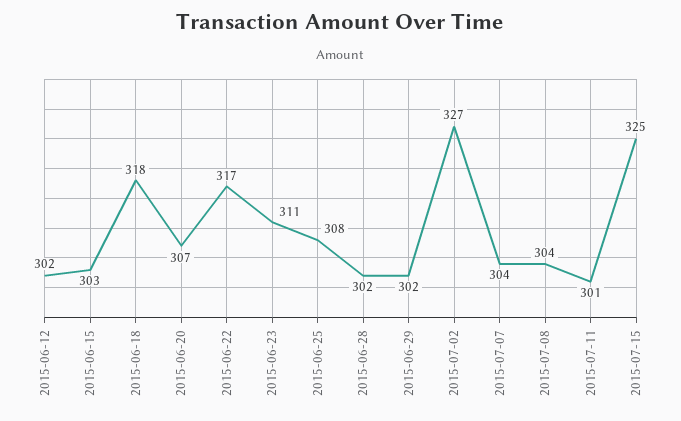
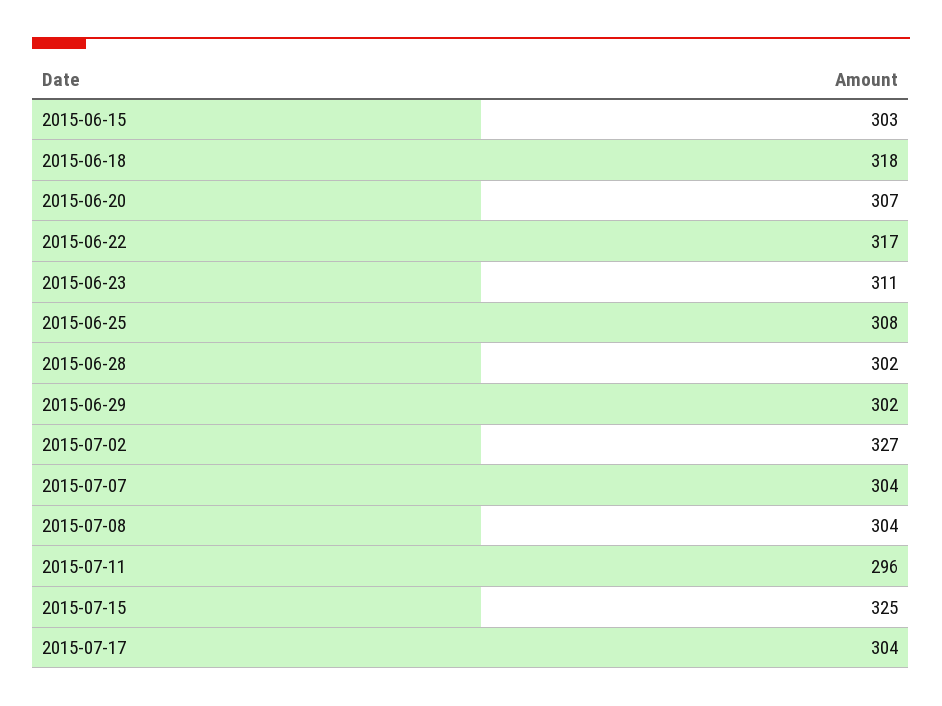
2015-06-12: 302 -> none
2015-07-11: 301 -> 296
2015-07-17: none -> 304

